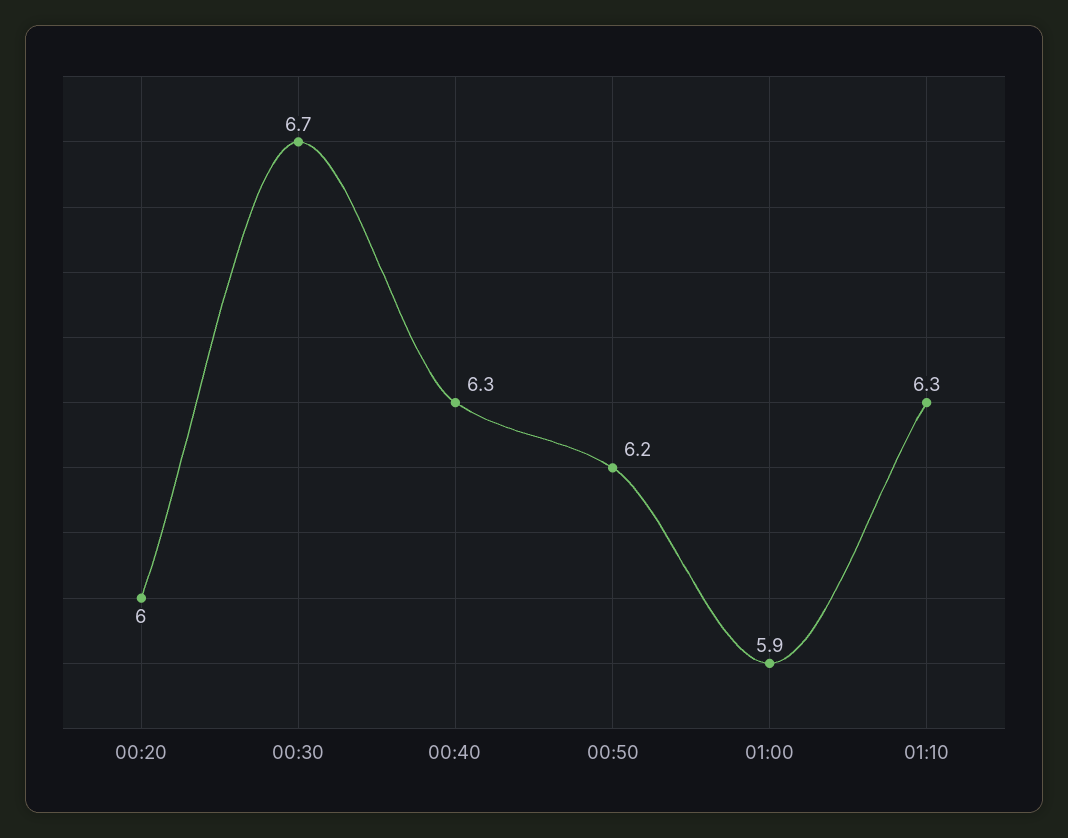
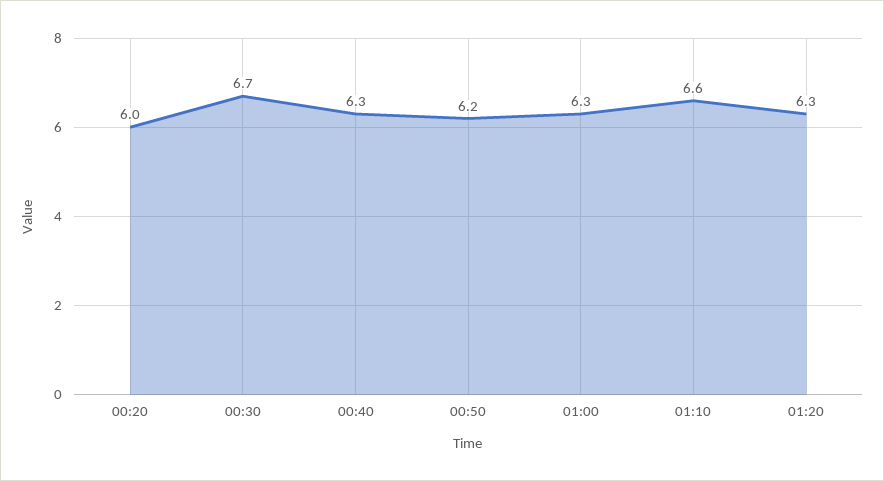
01:00: 5.9 -> 6.3
01:10: 6.3 -> 6.6
01:20: none -> 6.3

